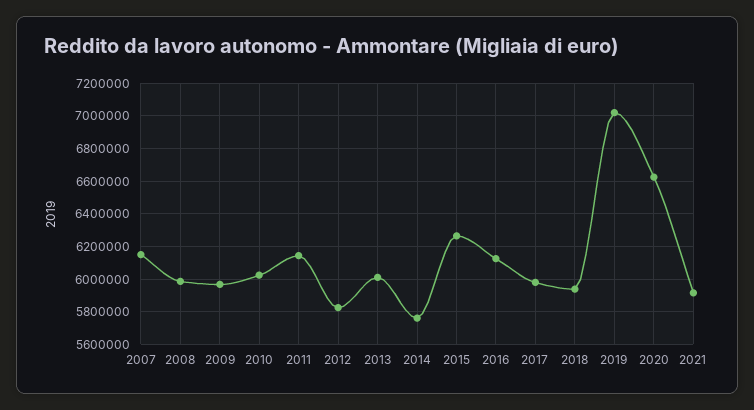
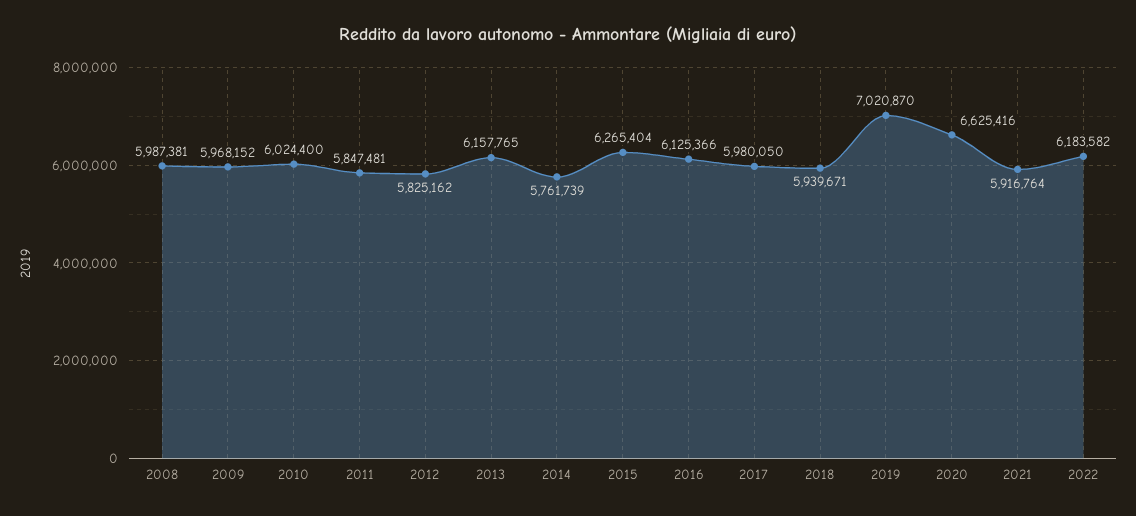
2007: 6150000 -> none
2011: 6150000 -> 5847481
2013: 6000000 -> 6157765
2022: none -> 6183582

